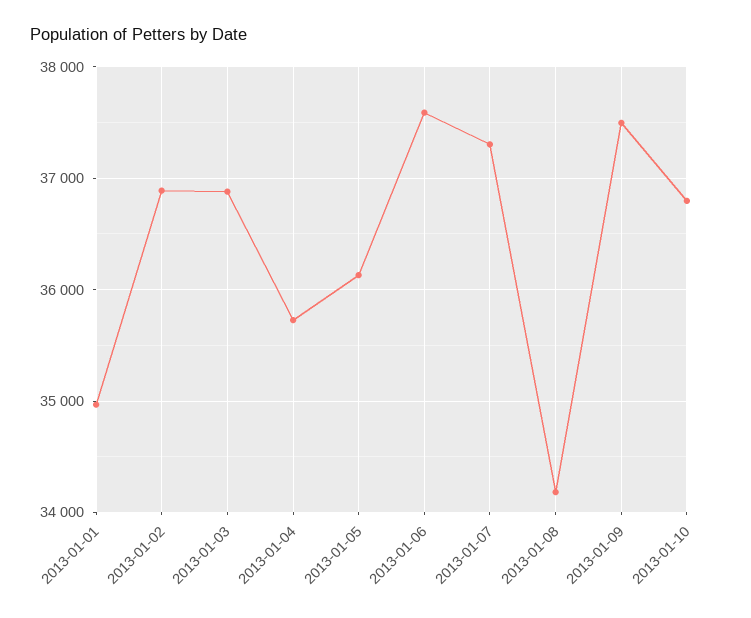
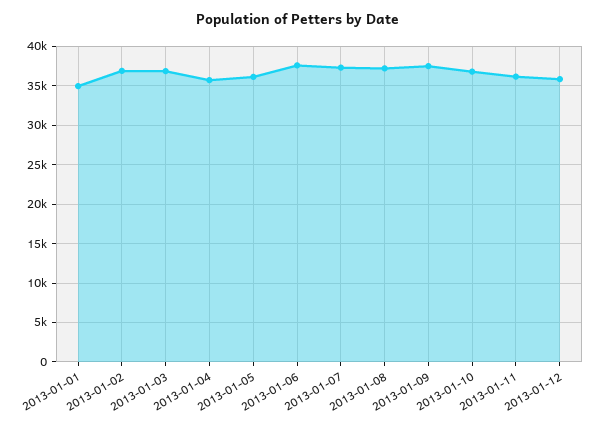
2013-01-08: 34200 -> 37000
2013-01-11: none -> 36000
2013-01-12: none -> 36000

